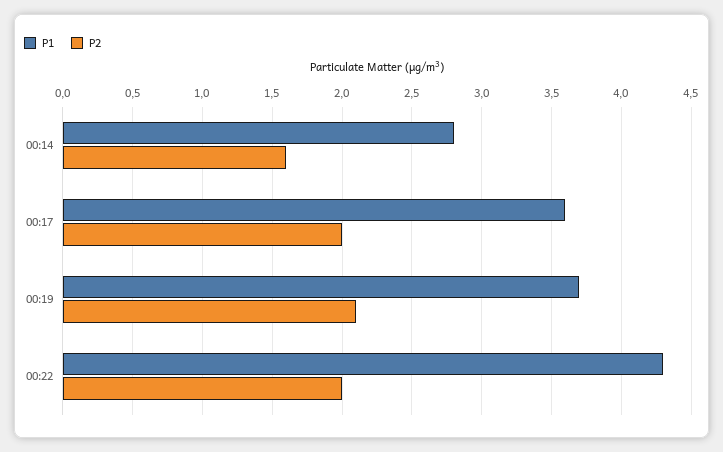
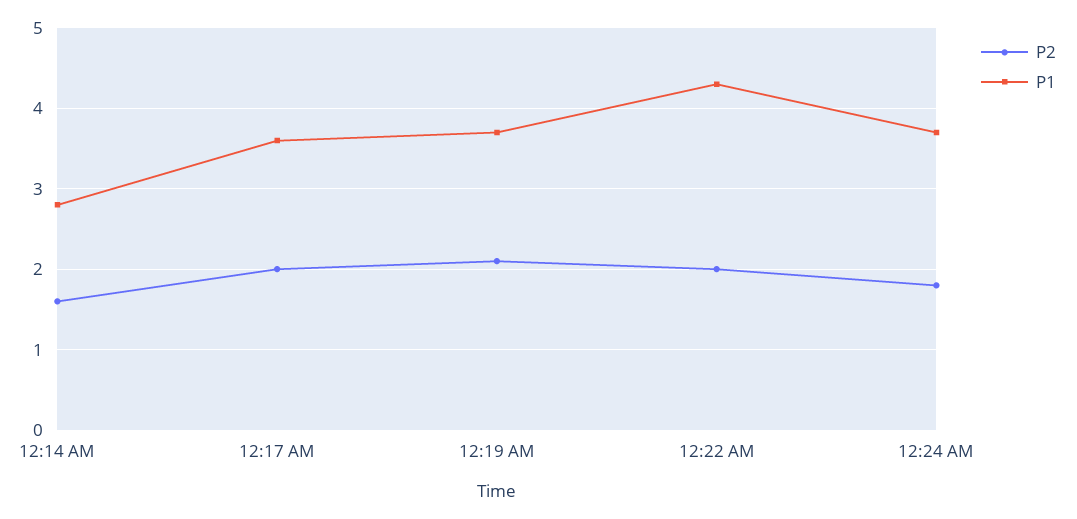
P2, 12:24 AM: none -> 1.8
P1, 12:24 AM: none -> 3.7

